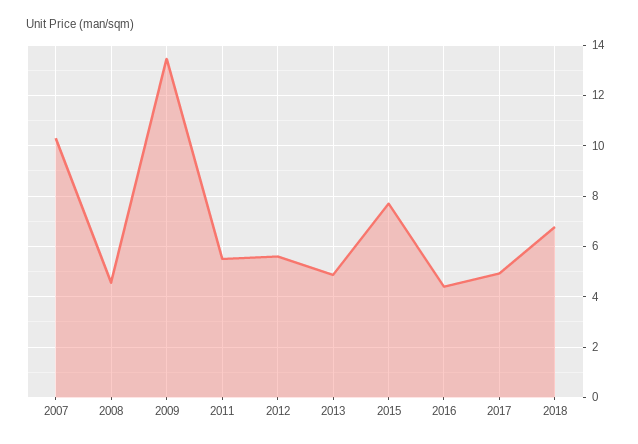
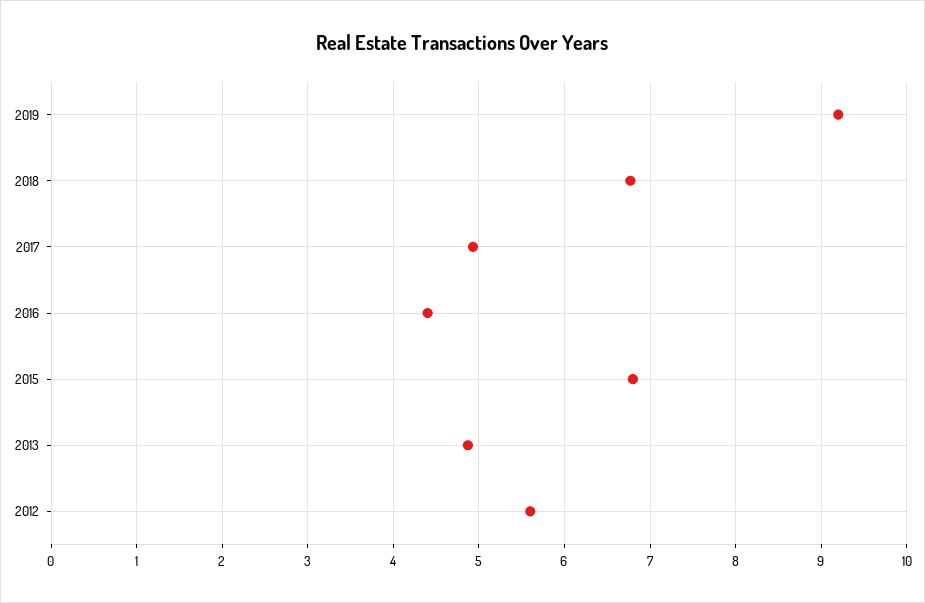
2007: 10.25 -> none
2008: 4.5 -> none
2009: 13.5 -> none
2011: 5.5 -> none
2015: 7.75 -> 6.8
2019: none -> 9.2

